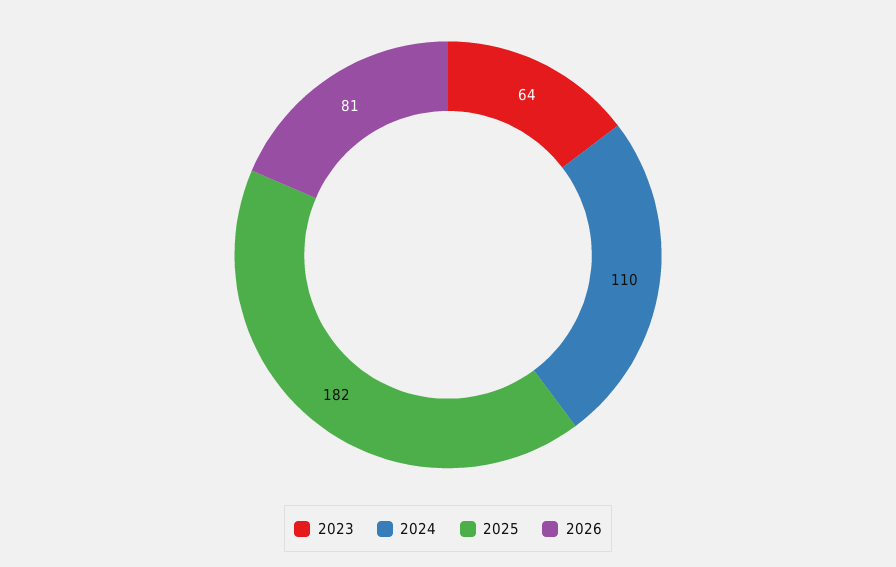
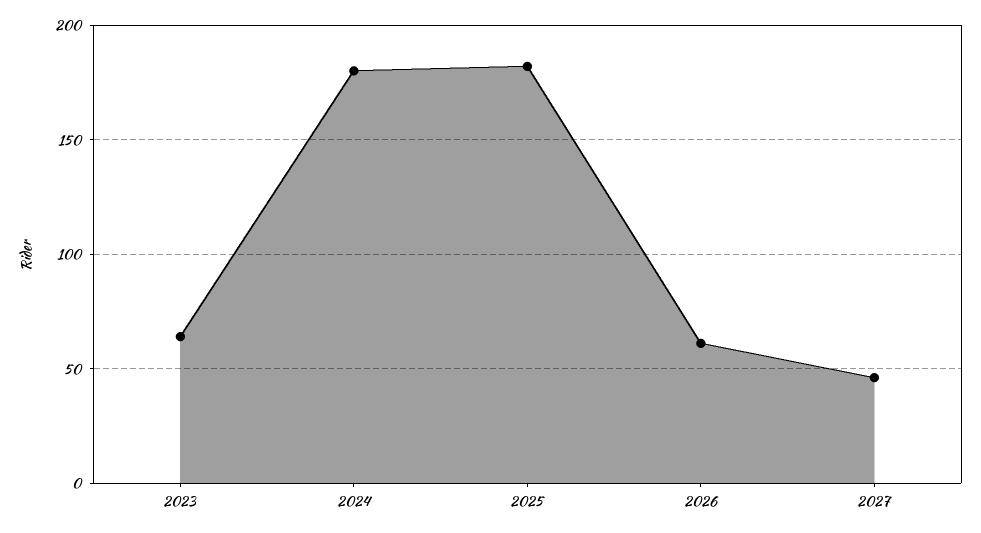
2024: 110 -> 180
2026: 81 -> 60
2027: none -> 45

